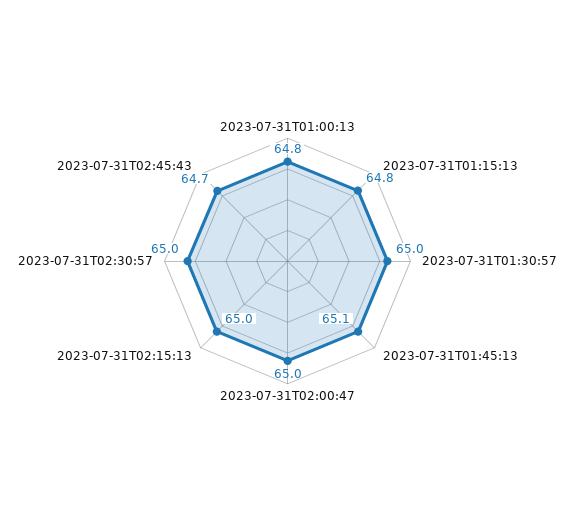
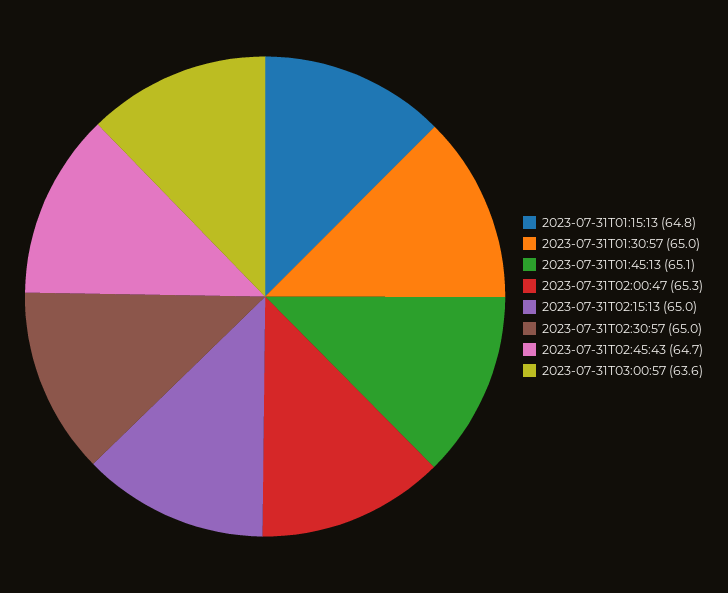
2023-07-31T01:00:13: 64.8 -> none
2023-07-31T02:00:47: 65 -> 65.3
2023-07-31T03:00:57: none -> 63.6

